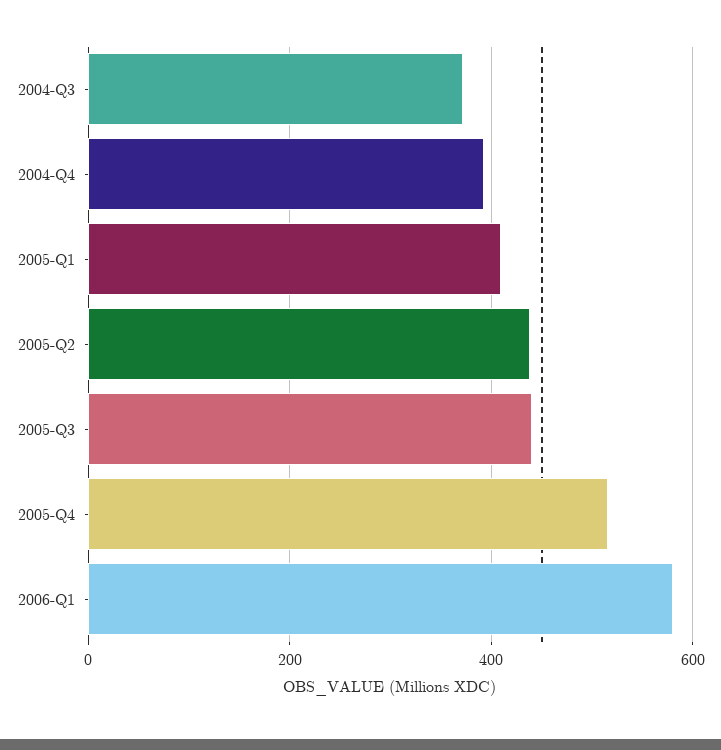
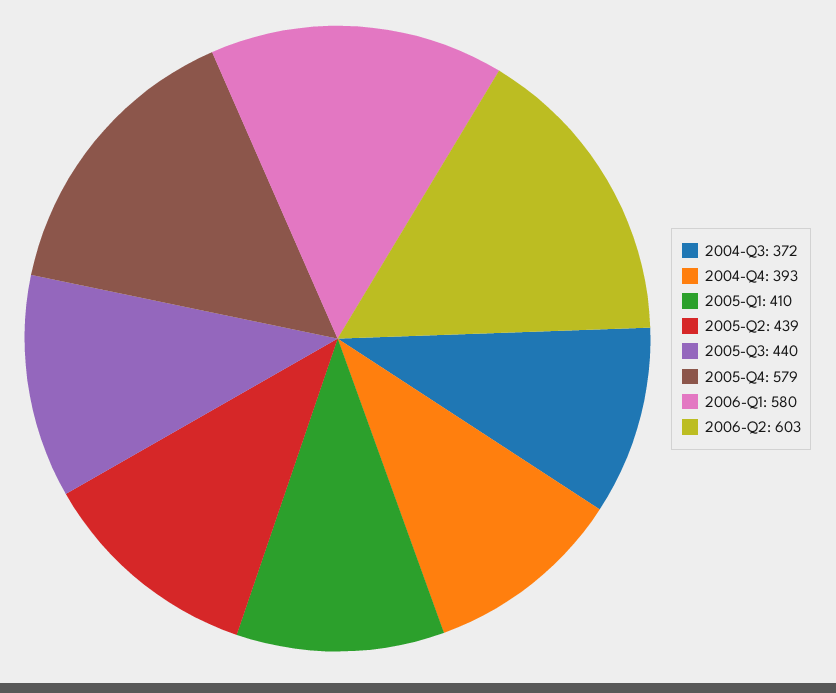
2005-Q4: 520 -> 579
2006-Q2: none -> 603

